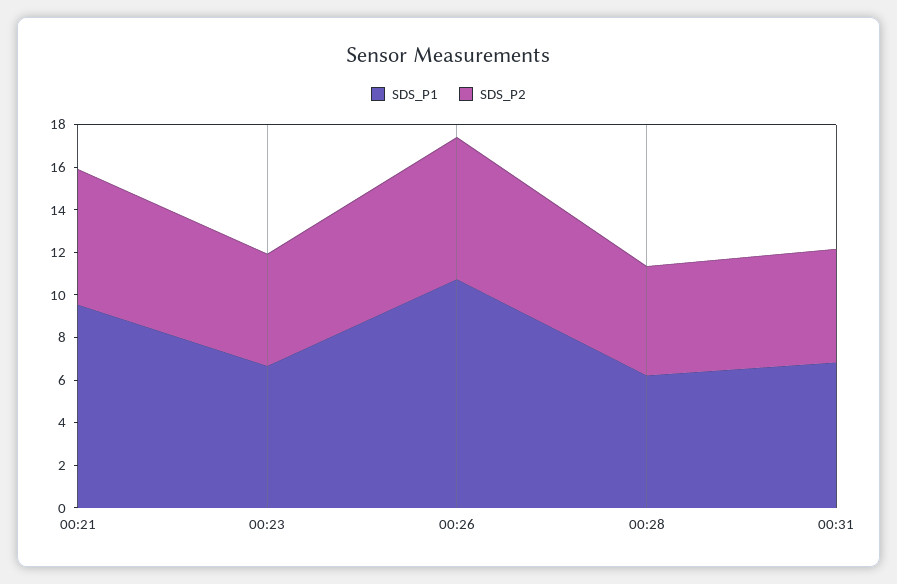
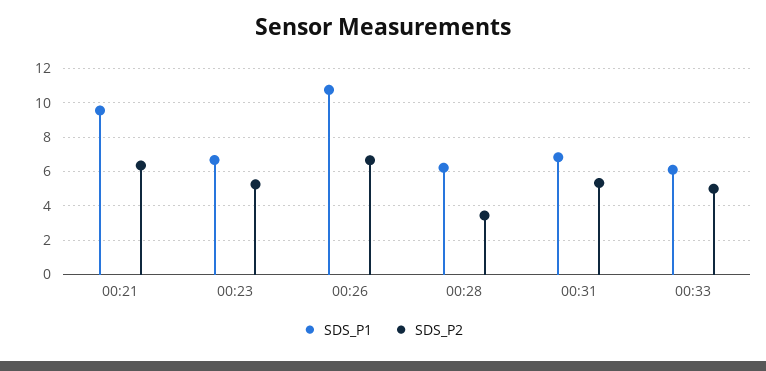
SDS_P2, 00:28: 5 -> 3.5
SDS_P1, 00:33: none -> 6
SDS_P2, 00:33: none -> 5

